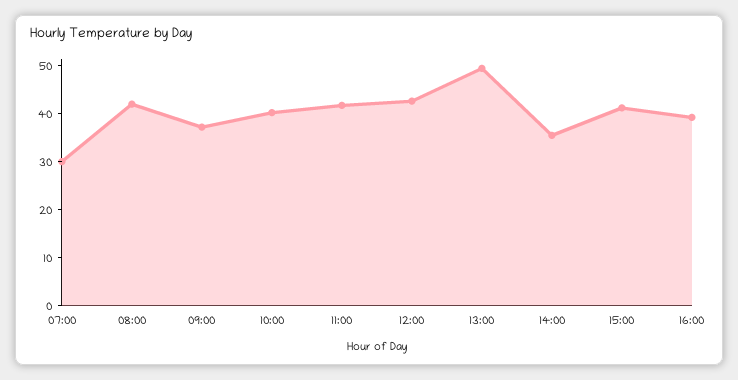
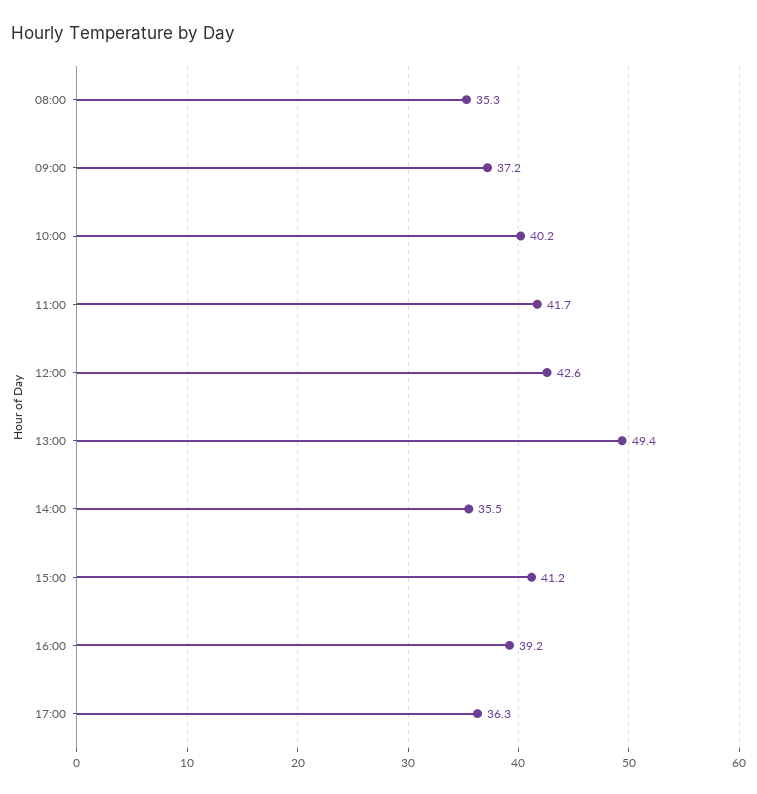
07:00: 30 -> none
08:00: 42 -> 35.3
17:00: none -> 36.3

